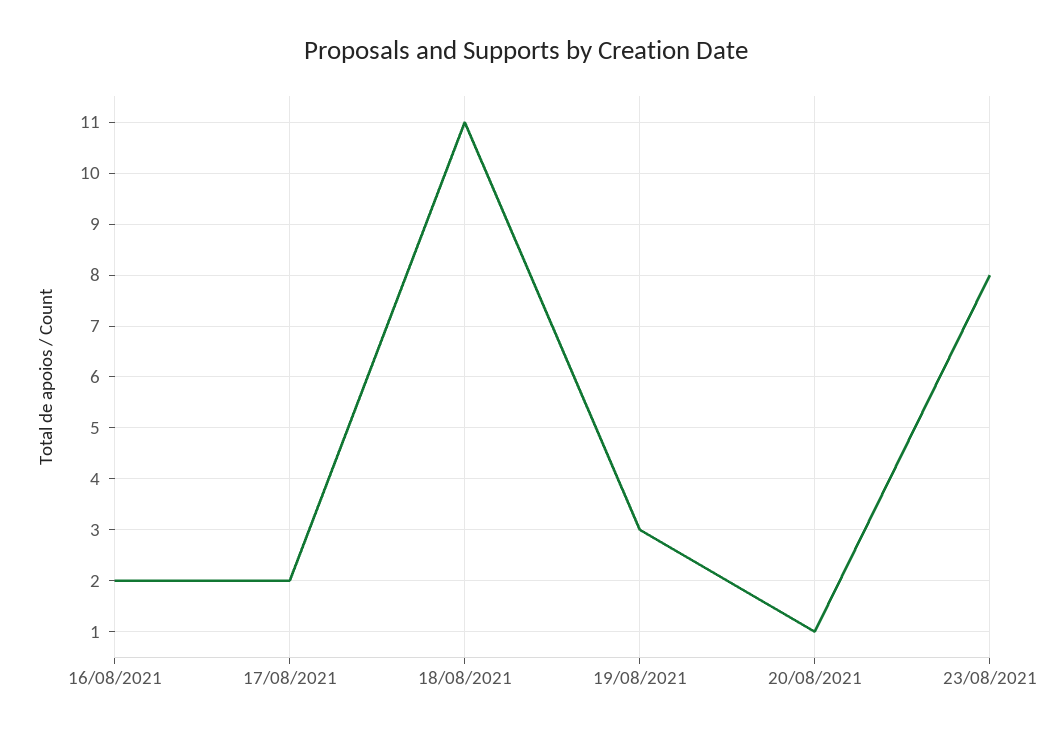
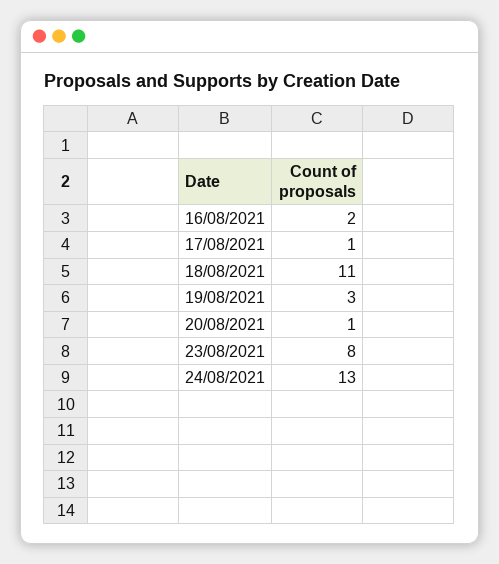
17/08/2021: 2 -> 1
24/08/2021: none -> 13

